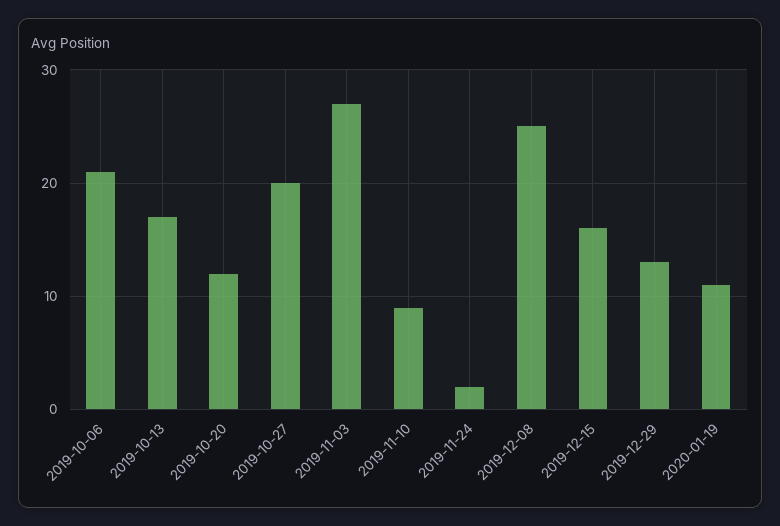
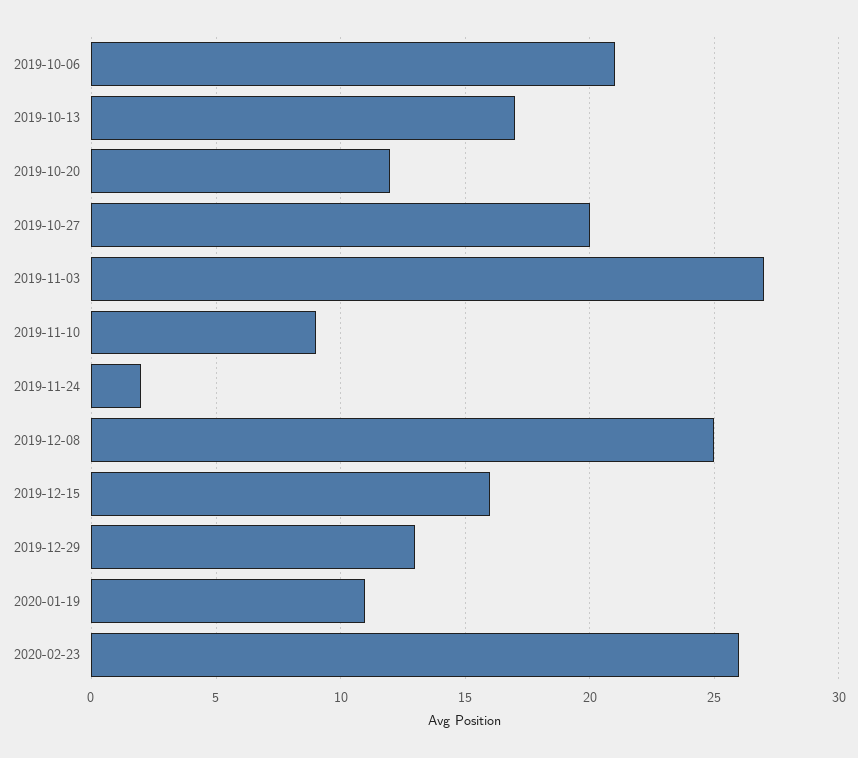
2020-02-23: none -> 26

